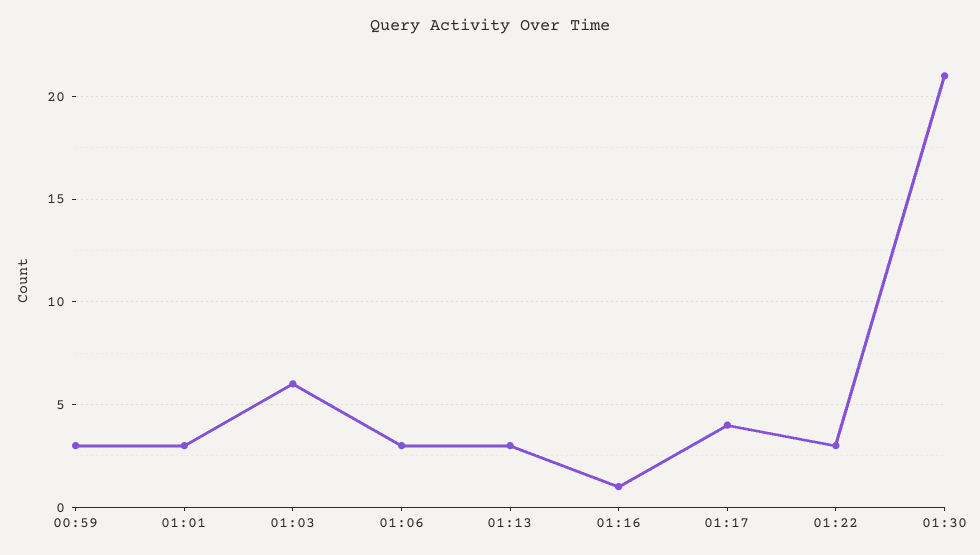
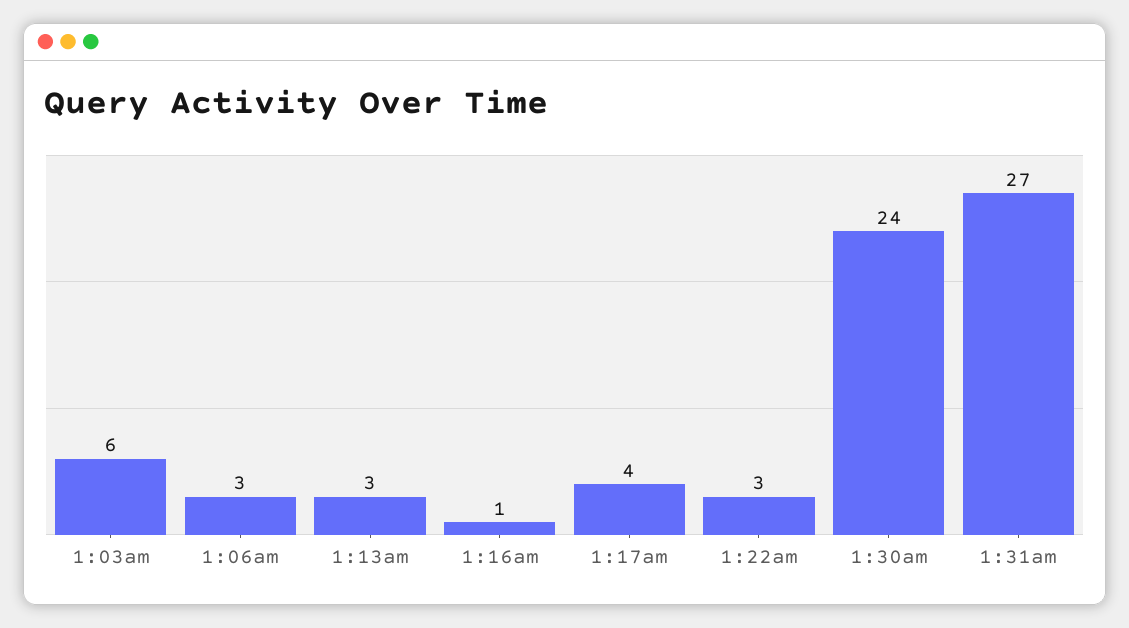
00:59: 3 -> none
01:01: 3 -> none
01:30: 21 -> 24
1:31am: none -> 27

